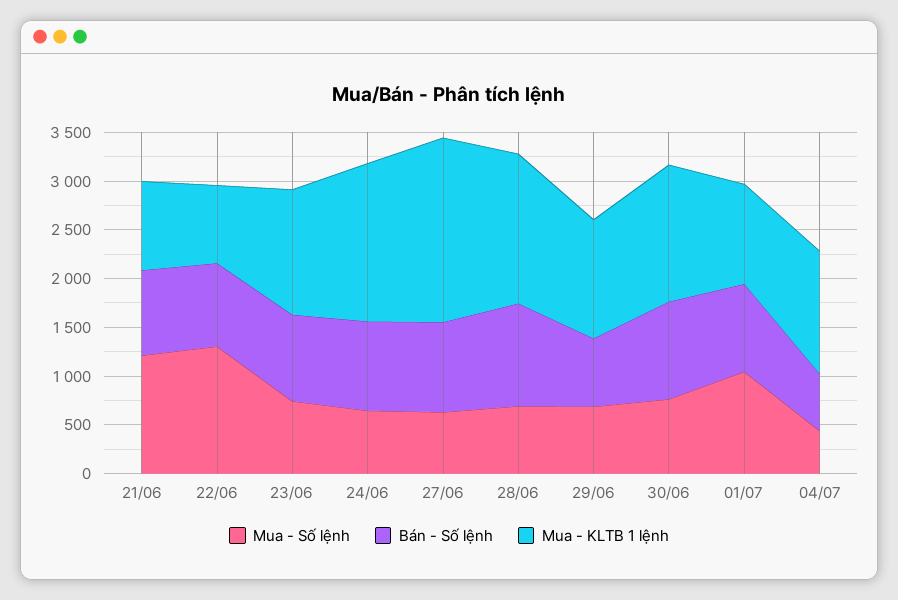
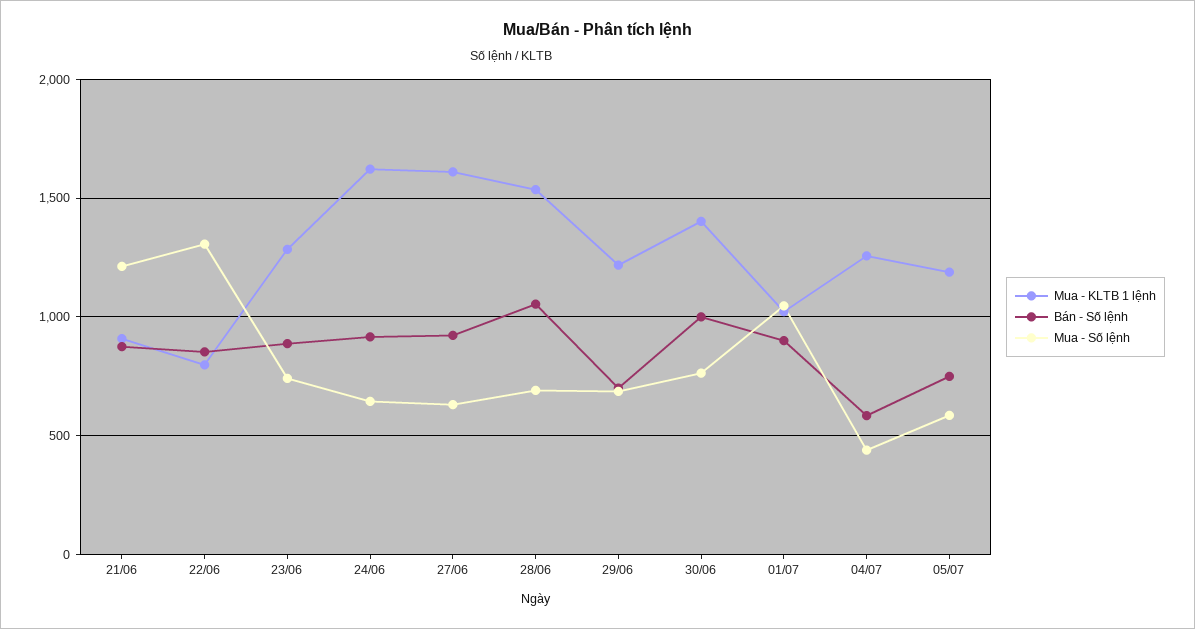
Mua - KLTB 1 lệnh, 27/06: 1900 -> 1600
Mua - KLTB 1 lệnh, 05/07: none -> 1200
Bán - Số lệnh, 05/07: none -> 750
Mua - Số lệnh, 05/07: none -> 600

